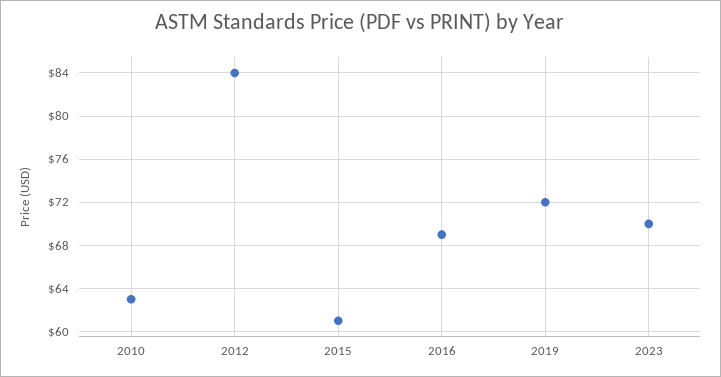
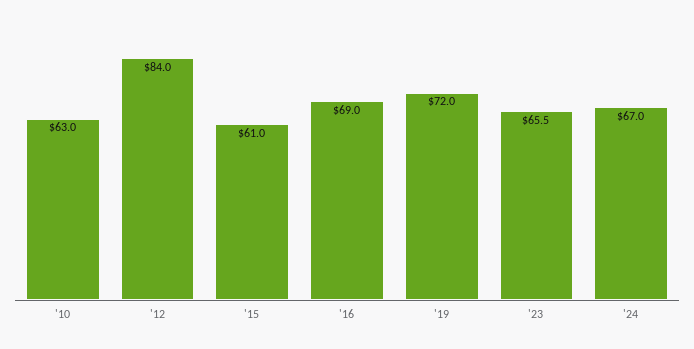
2023: 70 -> 65.5
'24: none -> 67

